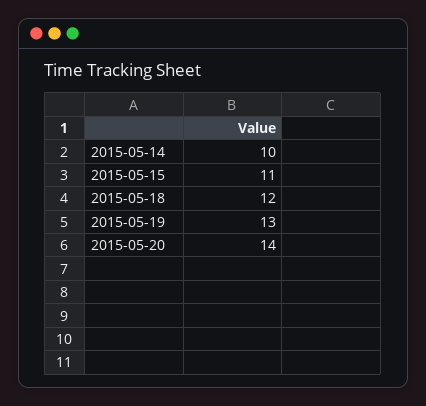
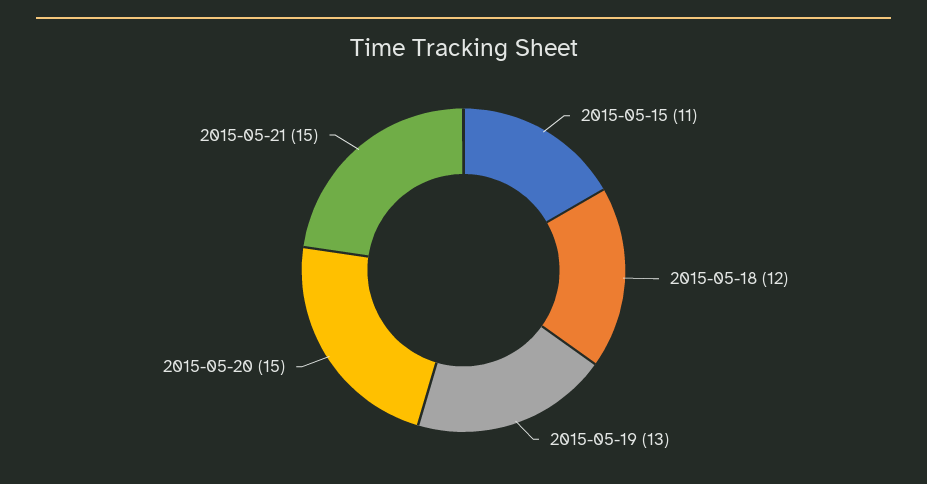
2015-05-14: 10 -> none
2015-05-20: 14 -> 15
2015-05-21: none -> 15

